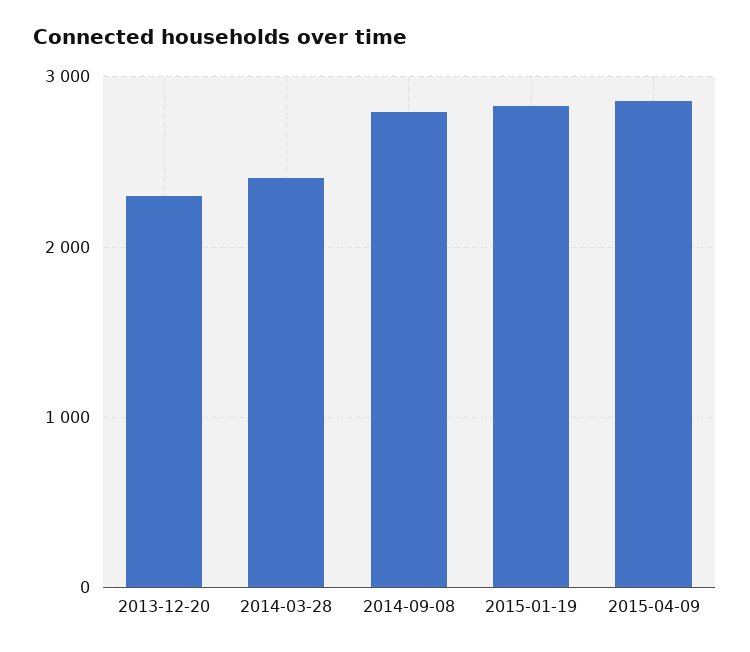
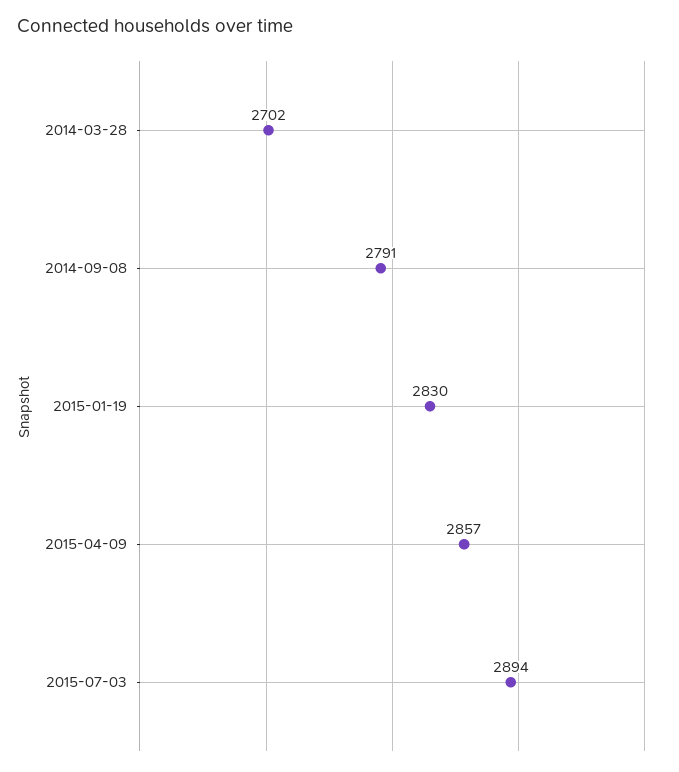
2013-12-20: 2300 -> none
2014-03-28: 2400 -> 2702
2015-07-03: none -> 2894

